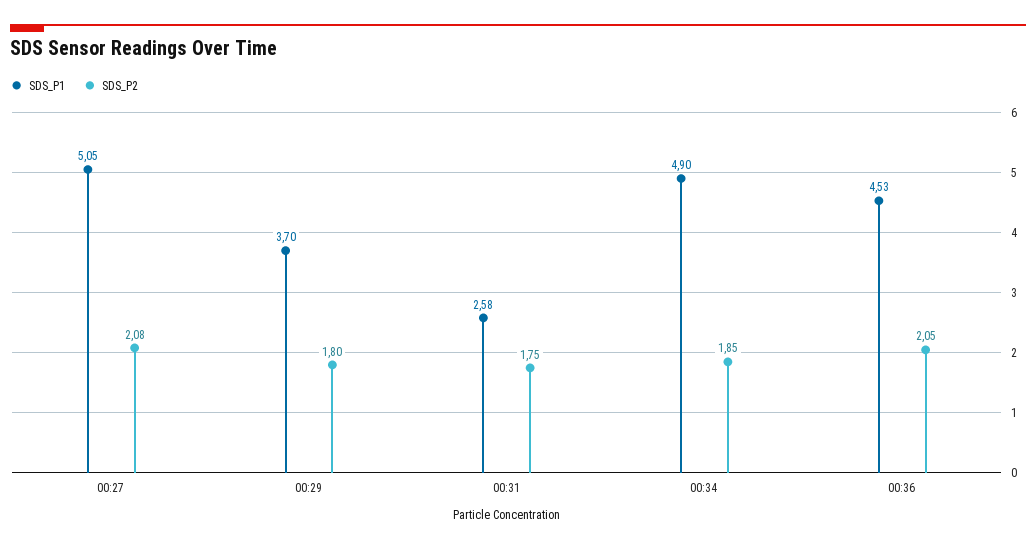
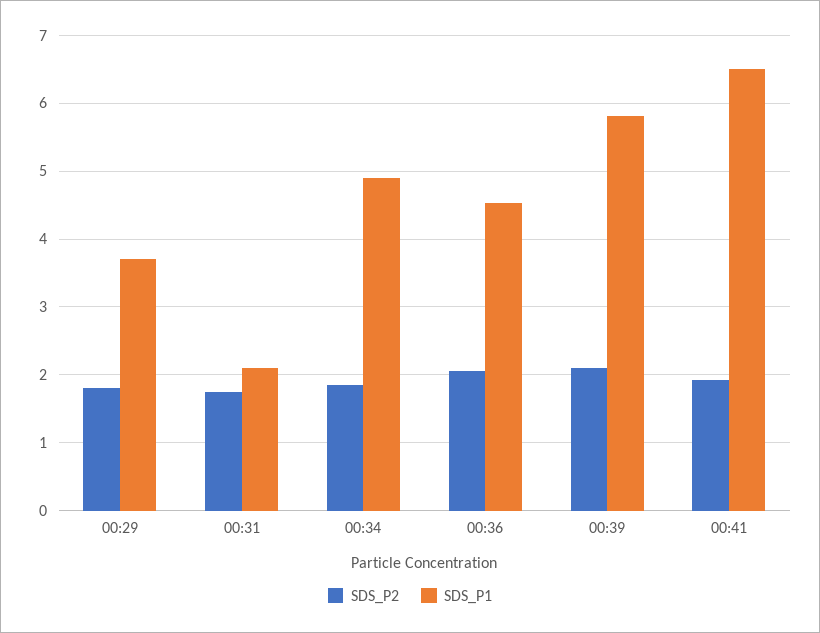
SDS_P1, 00:27: 5.05 -> none
SDS_P2, 00:27: 2.08 -> none
SDS_P1, 00:31: 2.58 -> 2.1
SDS_P2, 00:39: none -> 2.1
SDS_P1, 00:39: none -> 5.8
SDS_P2, 00:41: none -> 1.9
SDS_P1, 00:41: none -> 6.5

